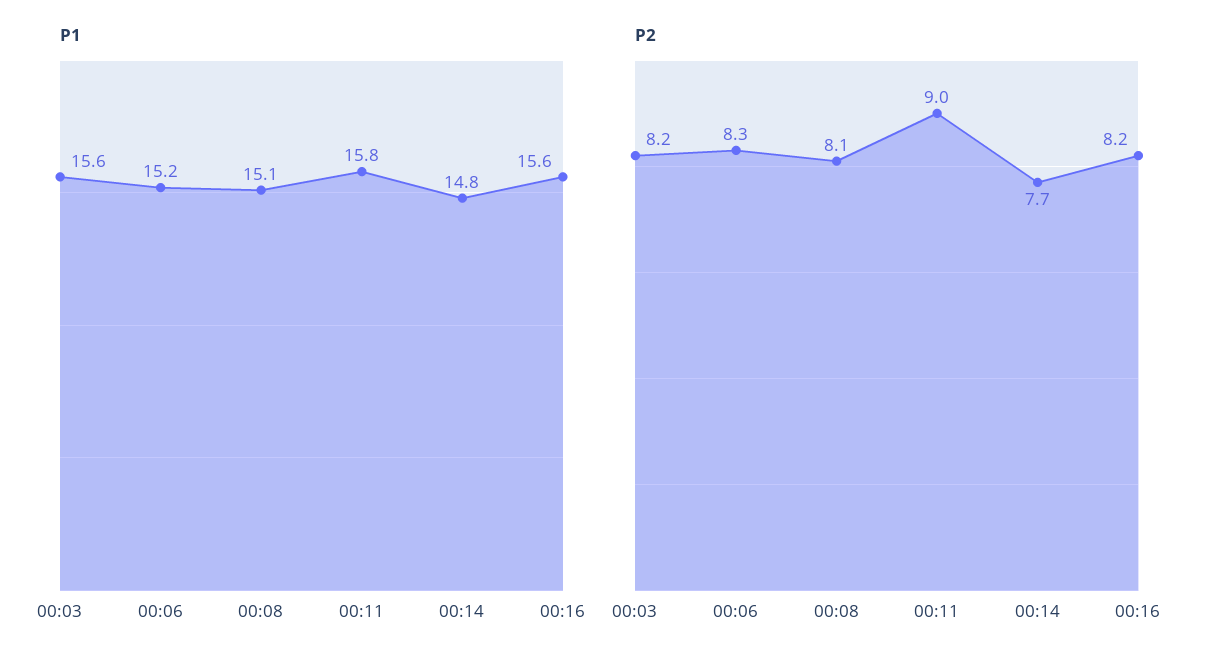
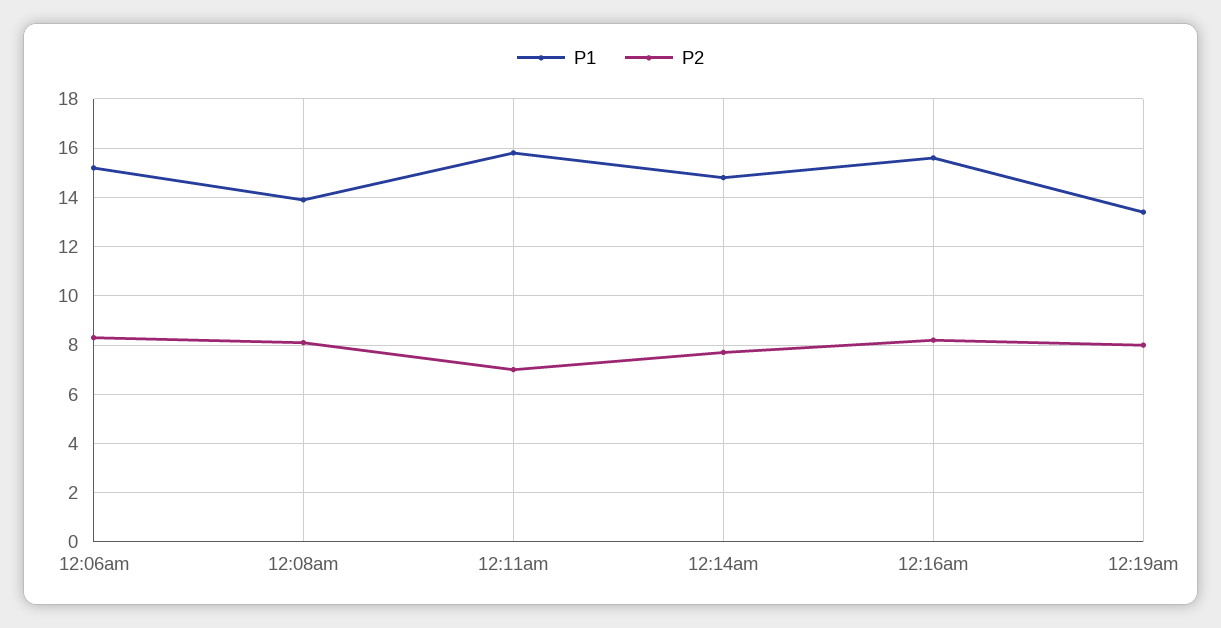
P1, 00:03: 15.6 -> none
P1, 00:08: 15.1 -> 14
P2, 00:03: 8.2 -> none
P2, 00:11: 9 -> 7
P1, 12:19am: none -> 13.5
P2, 12:19am: none -> 8

